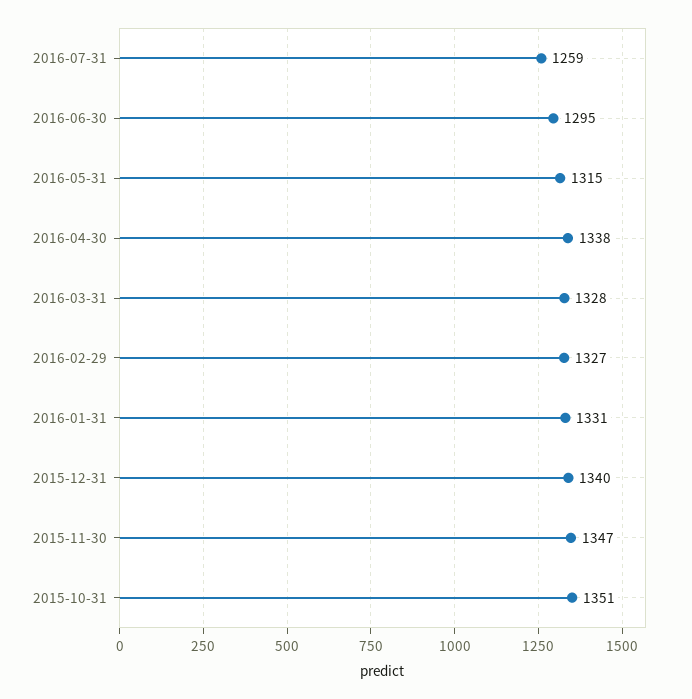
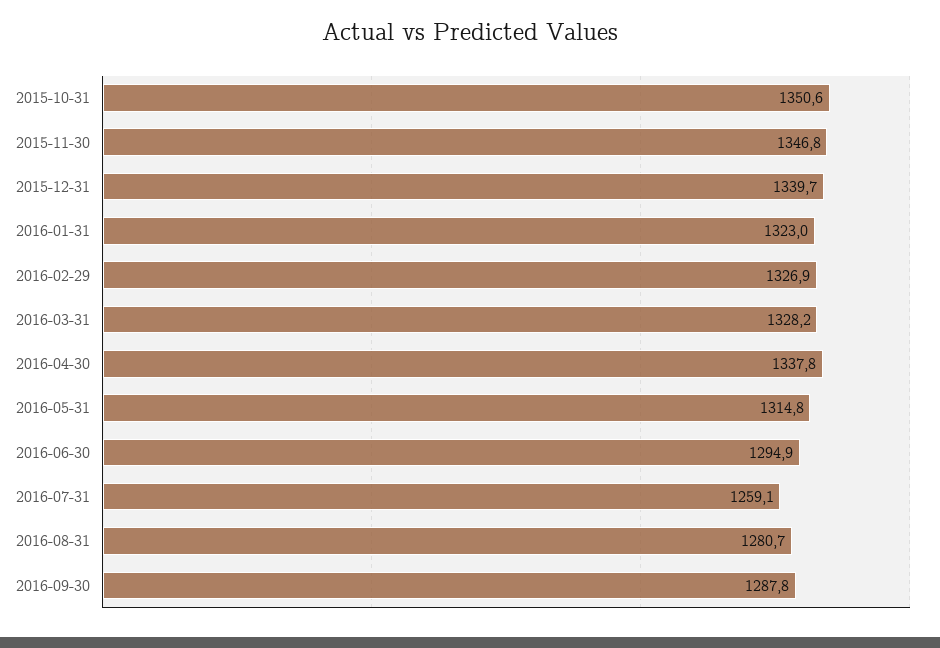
2016-01-31: 1331 -> 1323
2016-08-31: none -> 1280.7
2016-09-30: none -> 1287.8

